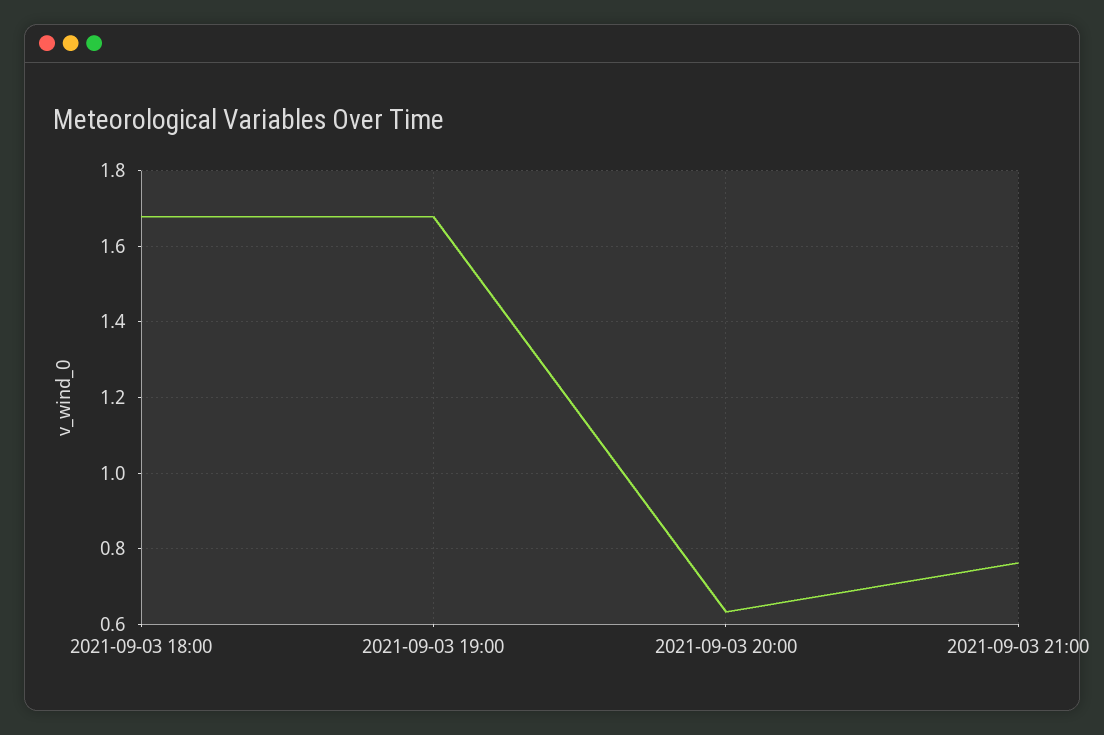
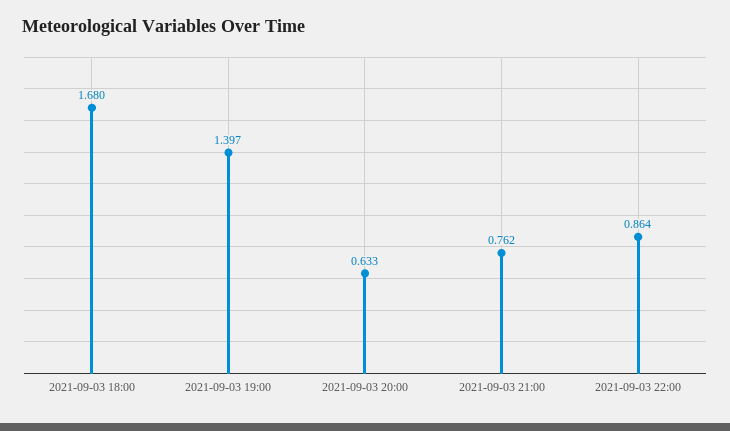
2021-09-03 19:00: 1.68 -> 1.397
2021-09-03 22:00: none -> 0.864

